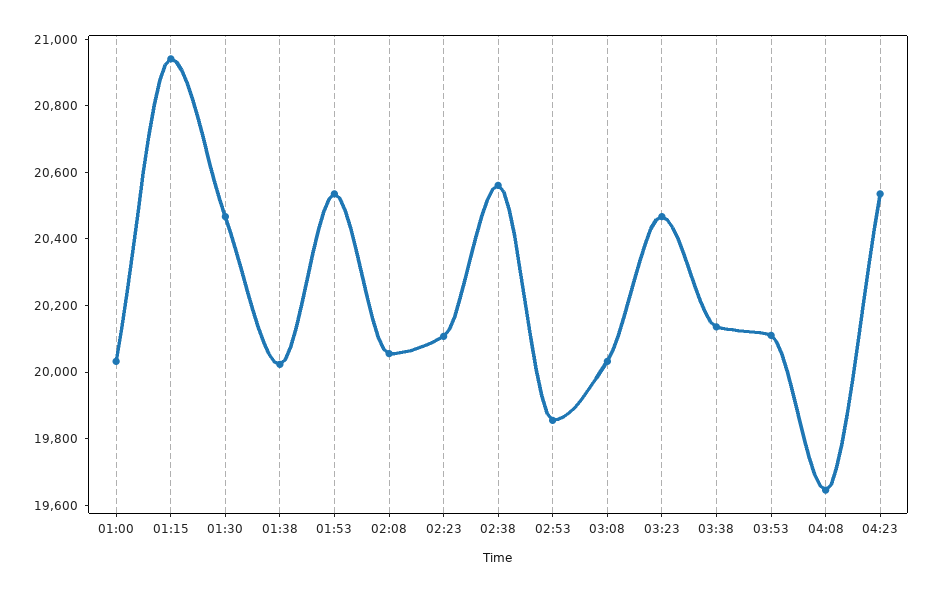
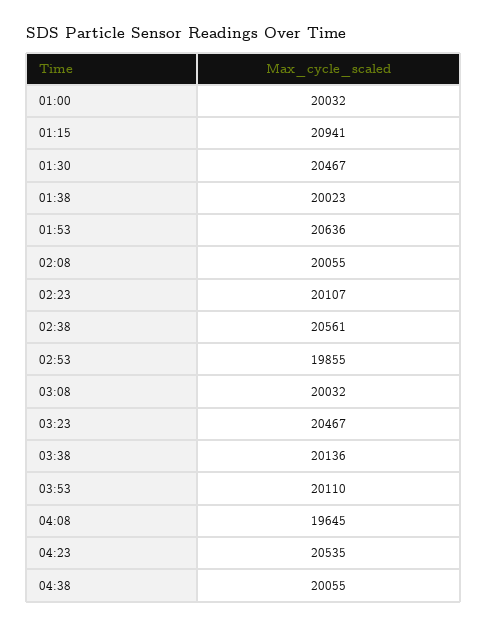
01:53: 20550 -> 20636
04:38: none -> 20055

